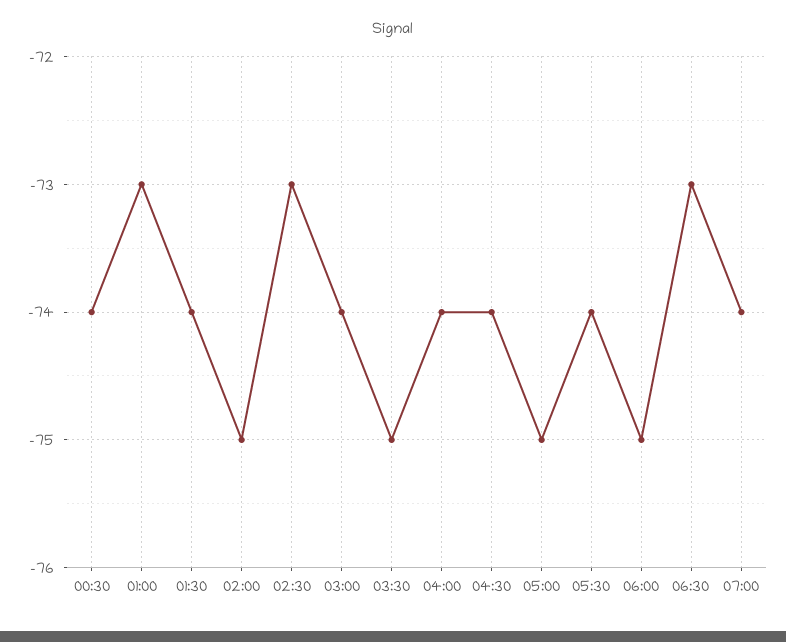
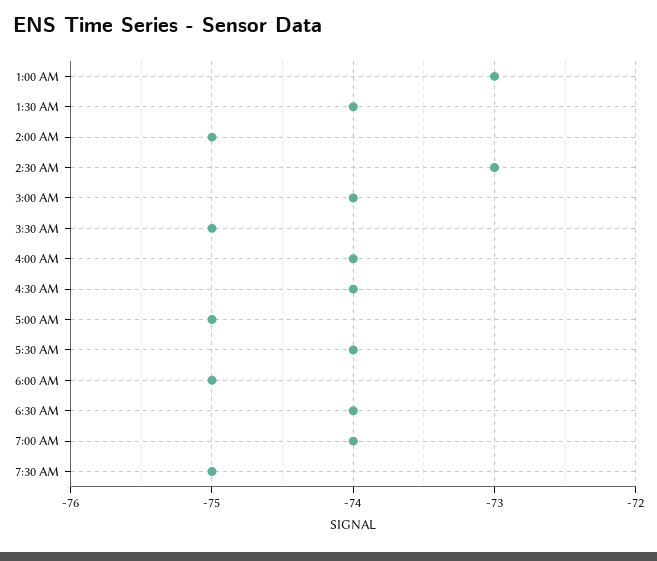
00:30: -74 -> none
06:30: -73 -> -74
7:30 AM: none -> -75

